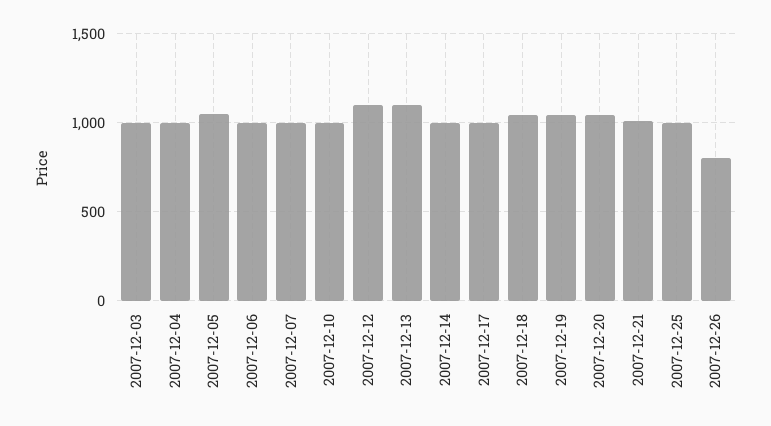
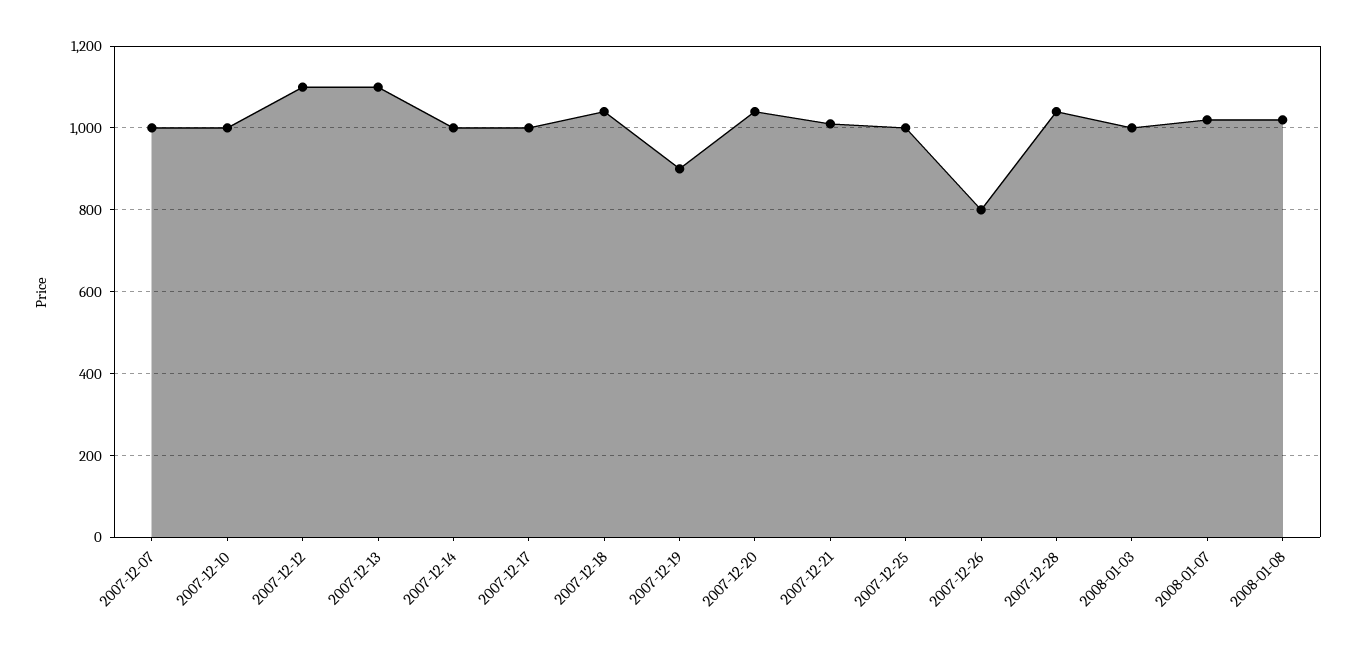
2007-12-03: 1000 -> none
2007-12-04: 1000 -> none
2007-12-05: 1050 -> none
2007-12-06: 1000 -> none
2007-12-19: 1050 -> 900
2007-12-28: none -> 1040
2008-01-03: none -> 1000
2008-01-07: none -> 1020
2008-01-08: none -> 1020

